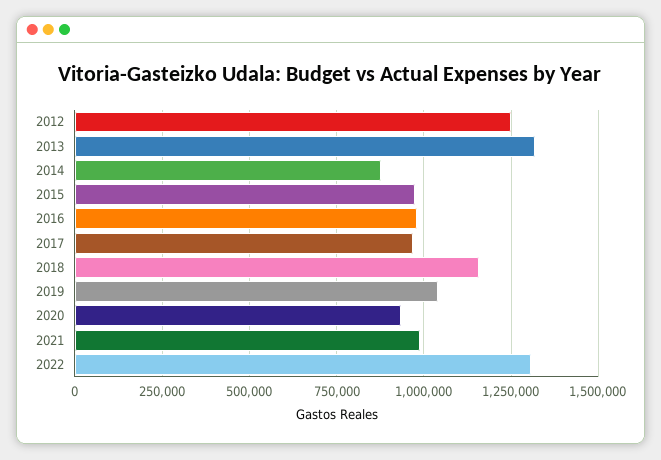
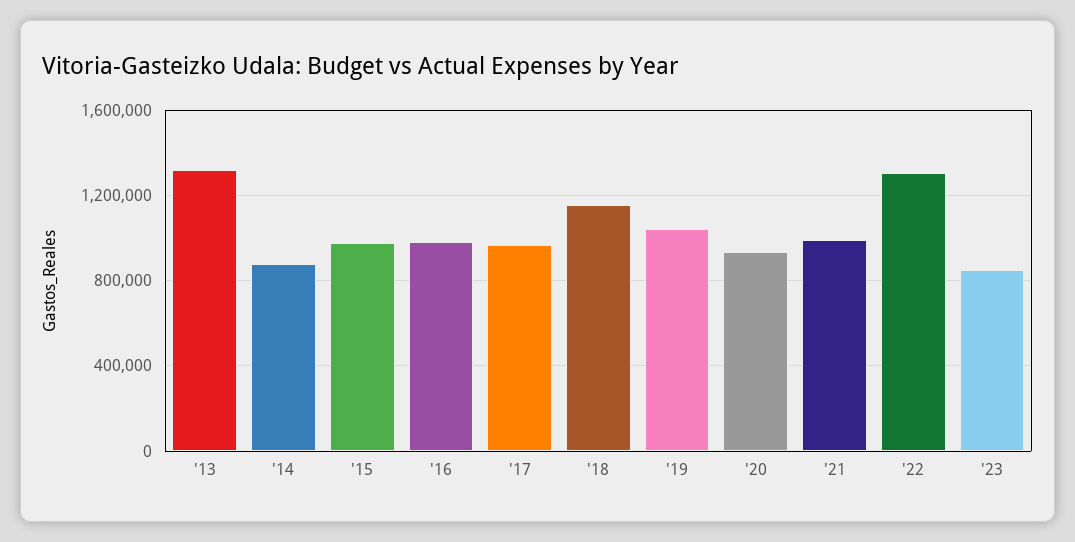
2012: 1250000 -> none
'23: none -> 850000

